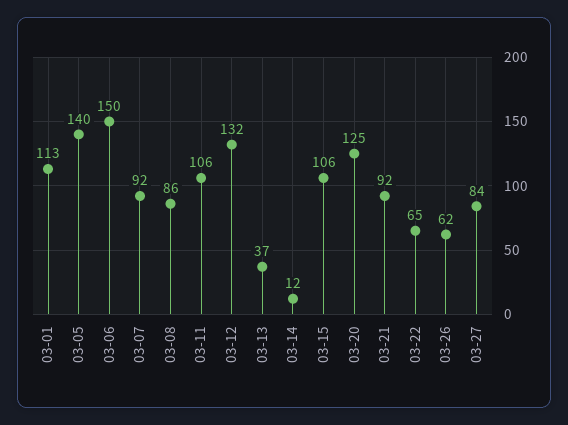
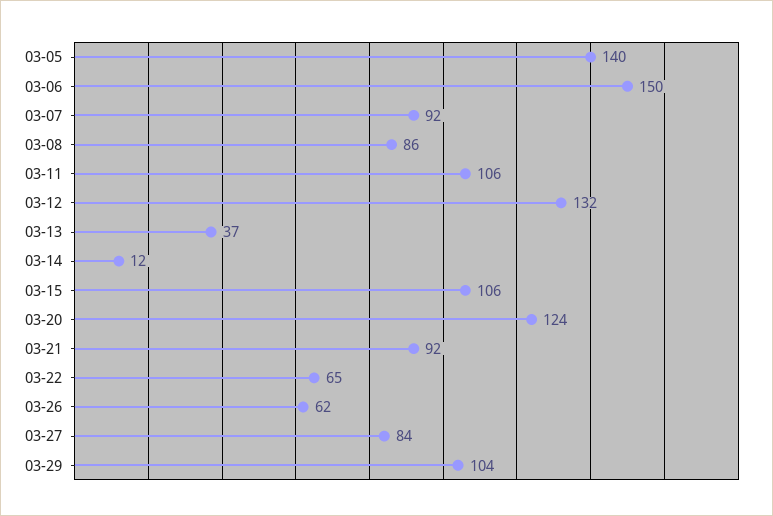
03-01: 113 -> none
03-20: 125 -> 124
03-29: none -> 104

